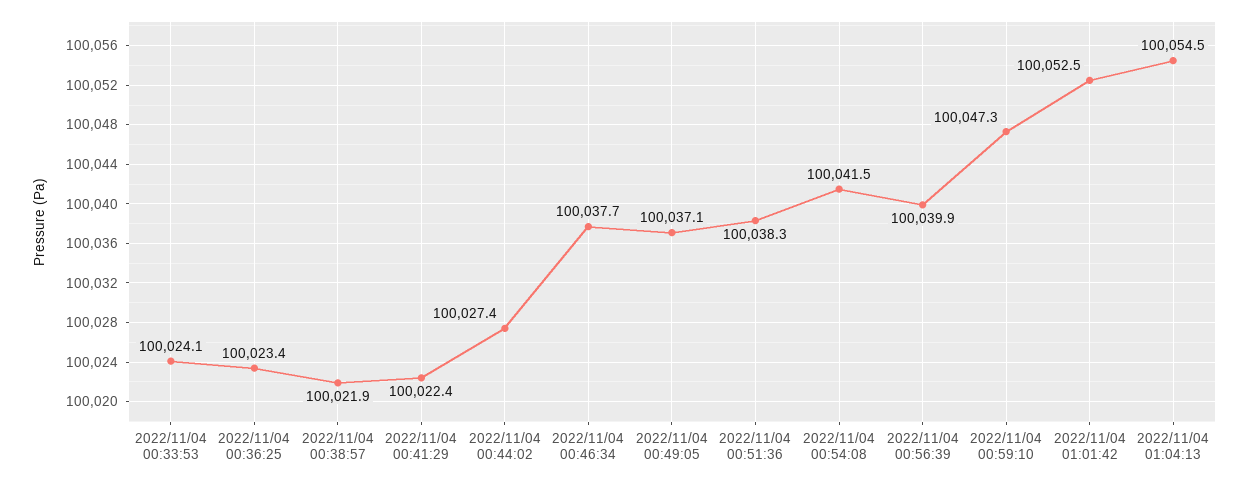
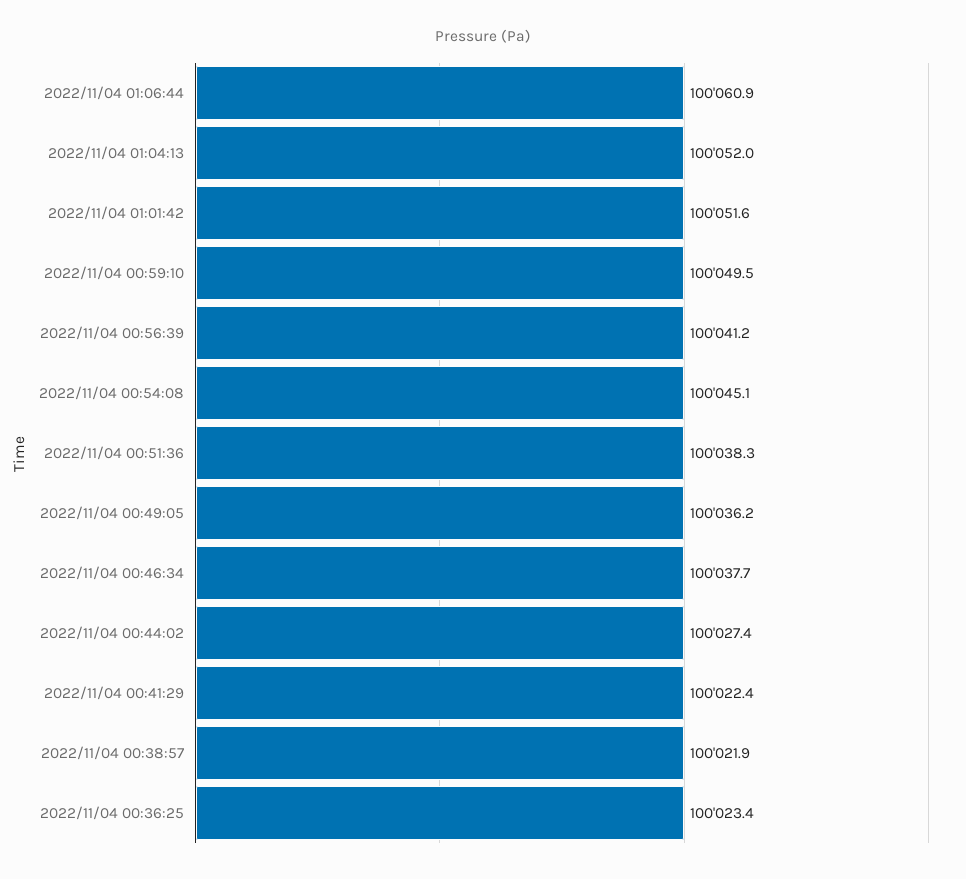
2022/11/04 00:33:53: 100024.1 -> none
2022/11/04 00:49:05: 100037.1 -> 100036.2
2022/11/04 00:54:08: 100041.5 -> 100045.1
2022/11/04 00:56:39: 100039.9 -> 100041.2
2022/11/04 00:59:10: 100047.3 -> 100049.5
2022/11/04 01:01:42: 100052.5 -> 100051.6
2022/11/04 01:04:13: 100054.5 -> 100052
2022/11/04 01:06:44: none -> 100060.9

